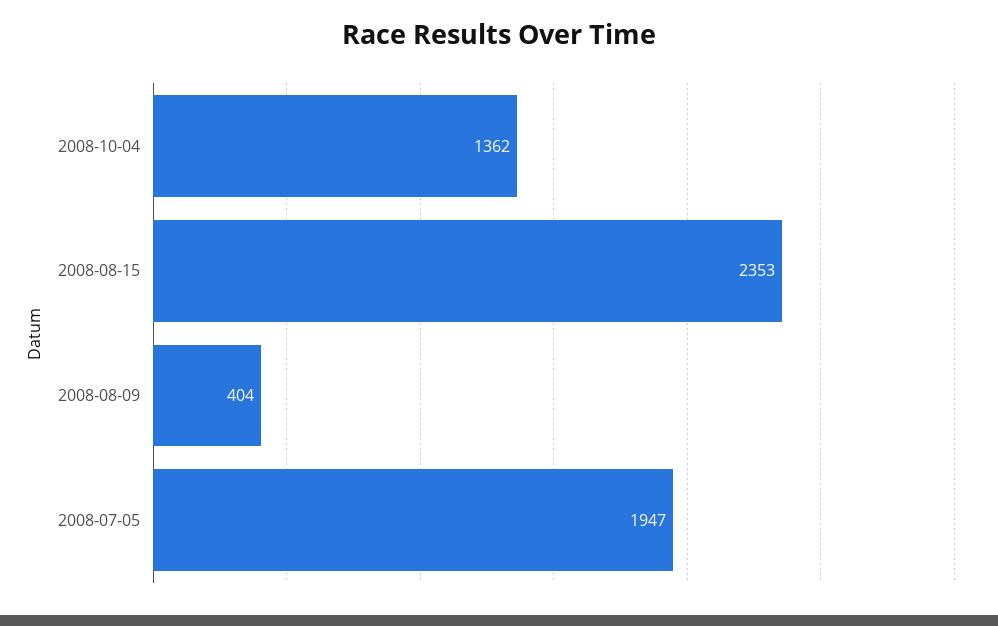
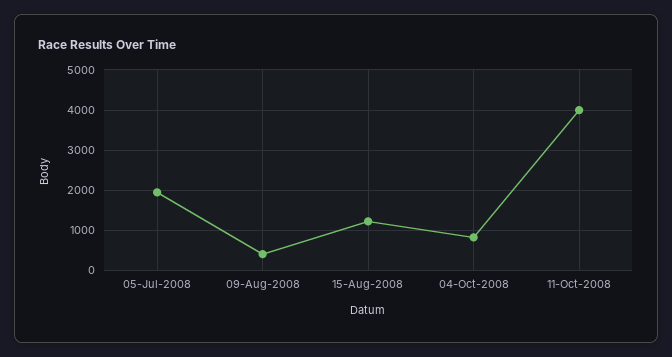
2008-10-04: 1362 -> 800
2008-08-15: 2353 -> 1200
11-Oct-2008: none -> 4000

